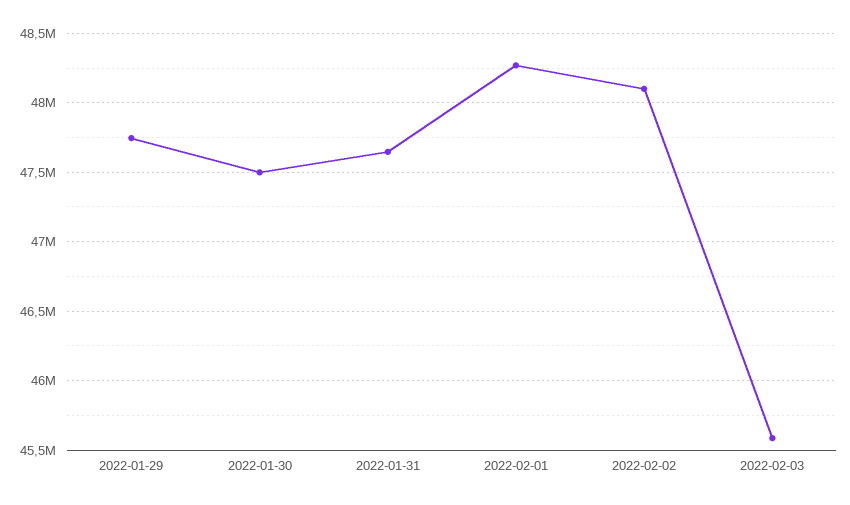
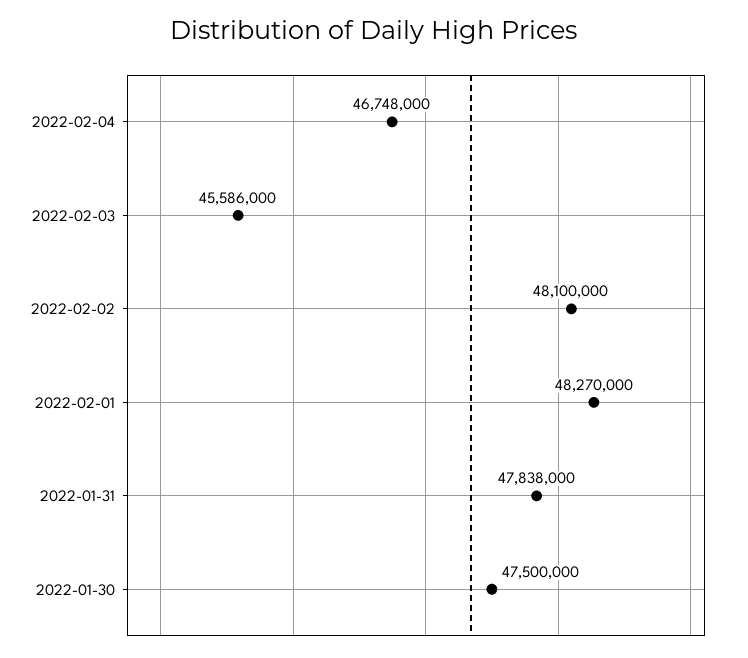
2022-01-29: 47750000 -> none
2022-01-31: 47650000 -> 47838000
2022-02-04: none -> 46748000

